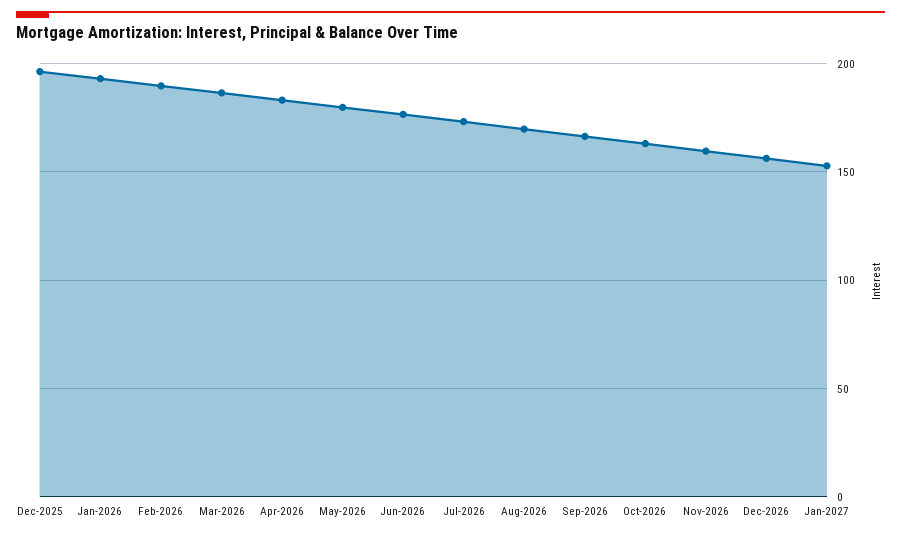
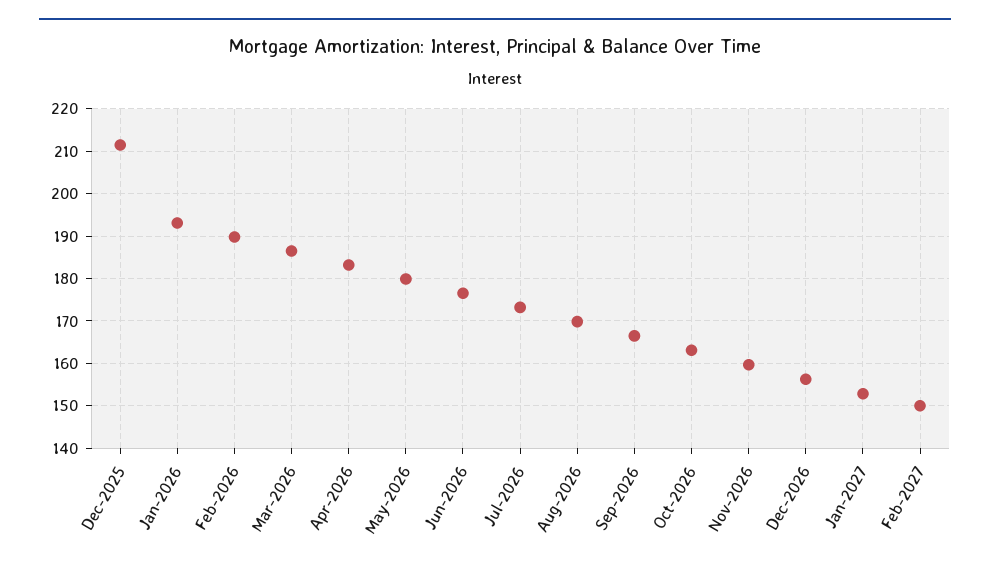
Dec-2025: 195 -> 212
Feb-2027: none -> 150

